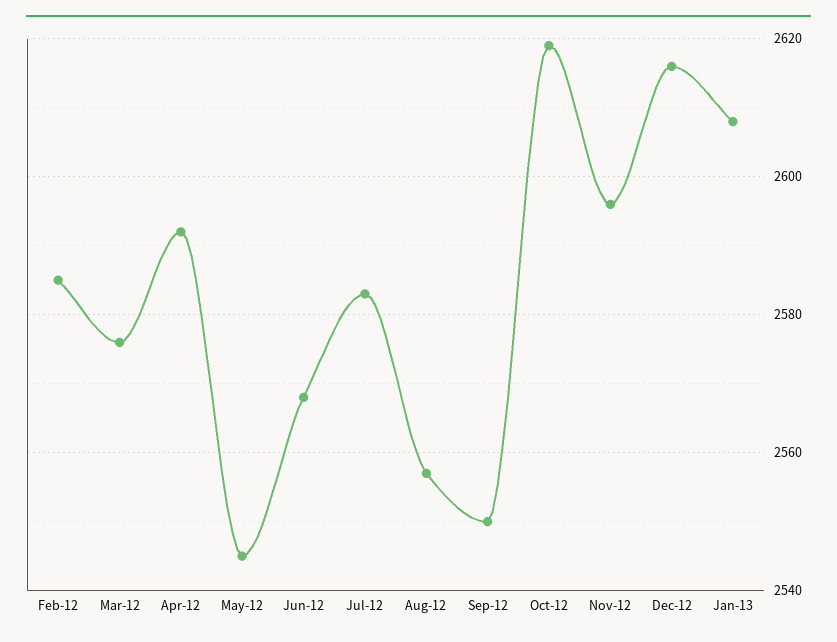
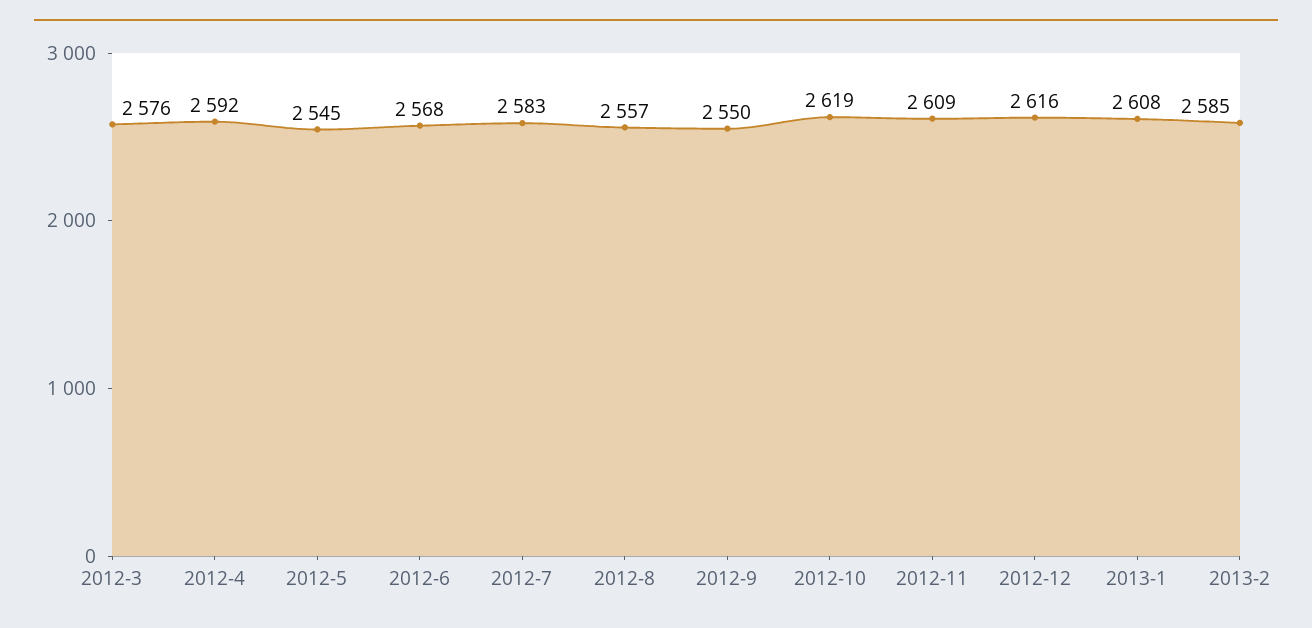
Feb-12: 2585 -> none
Nov-12: 2595 -> 2609
2013-2: none -> 2585

